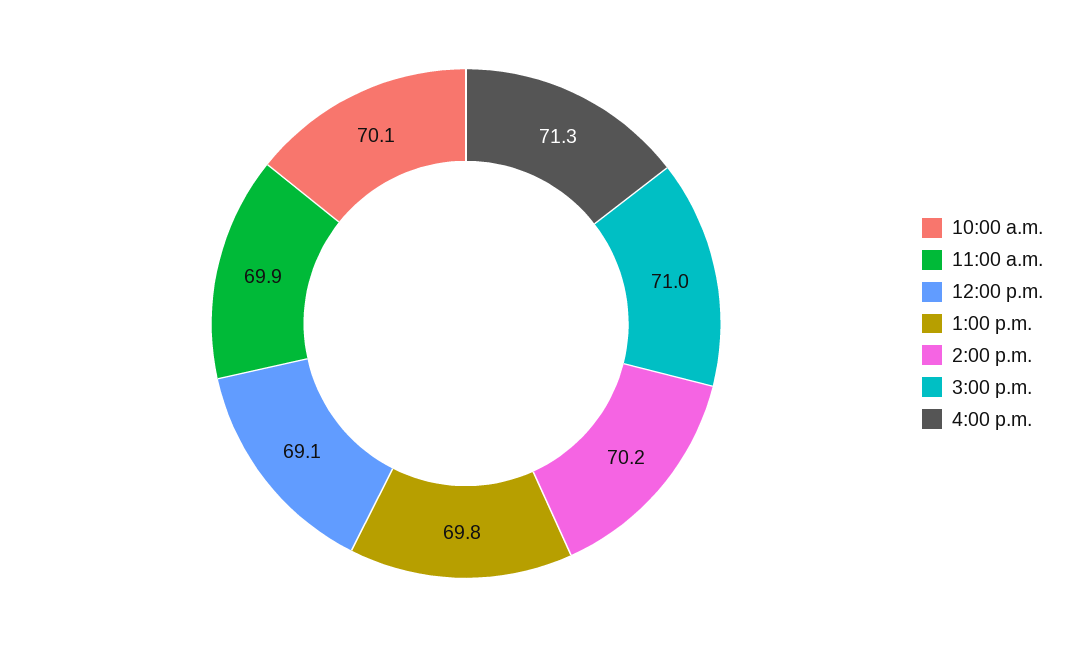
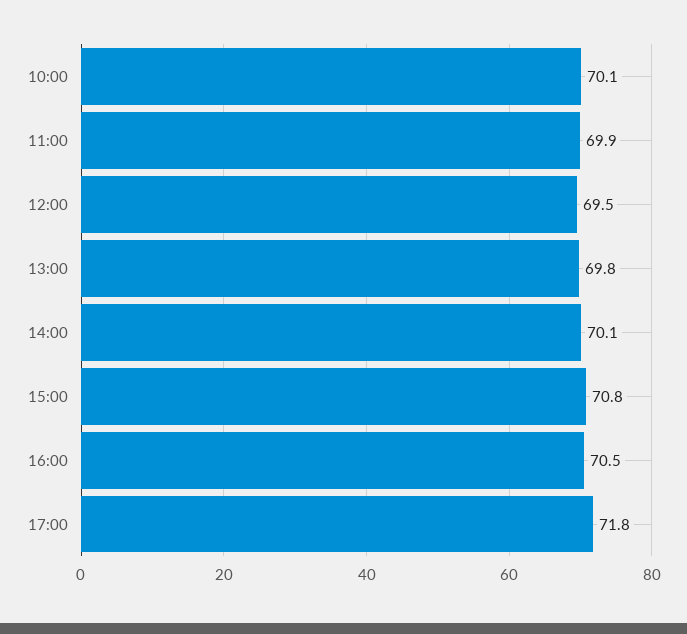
12:00 p.m.: 69.1 -> 69.5
2:00 p.m.: 70.2 -> 70.1
3:00 p.m.: 71 -> 70.8
4:00 p.m.: 71.3 -> 70.5
17:00: none -> 71.8

